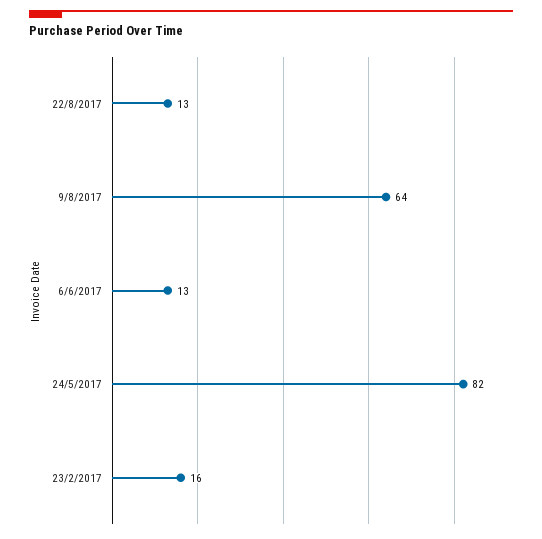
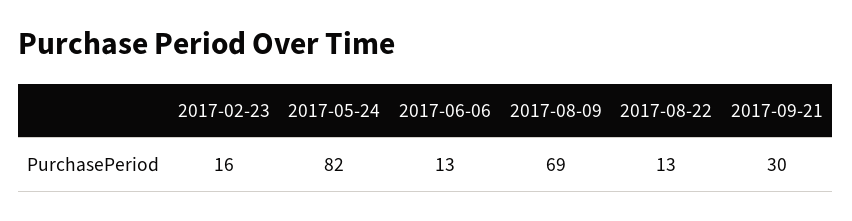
9/8/2017: 64 -> 69
2017-09-21: none -> 30

